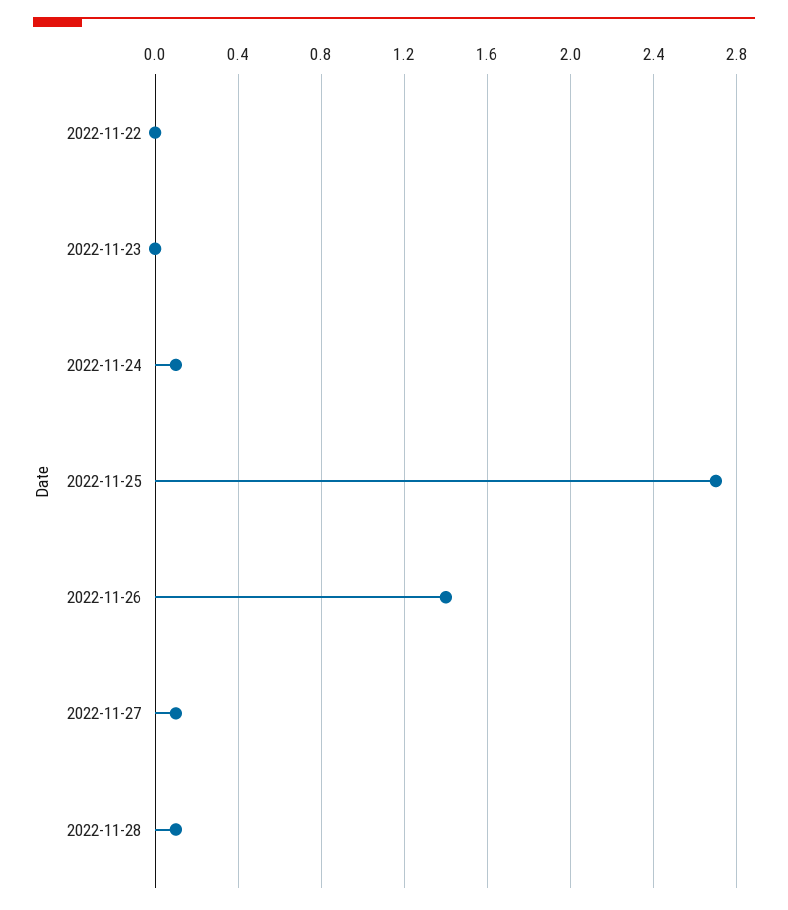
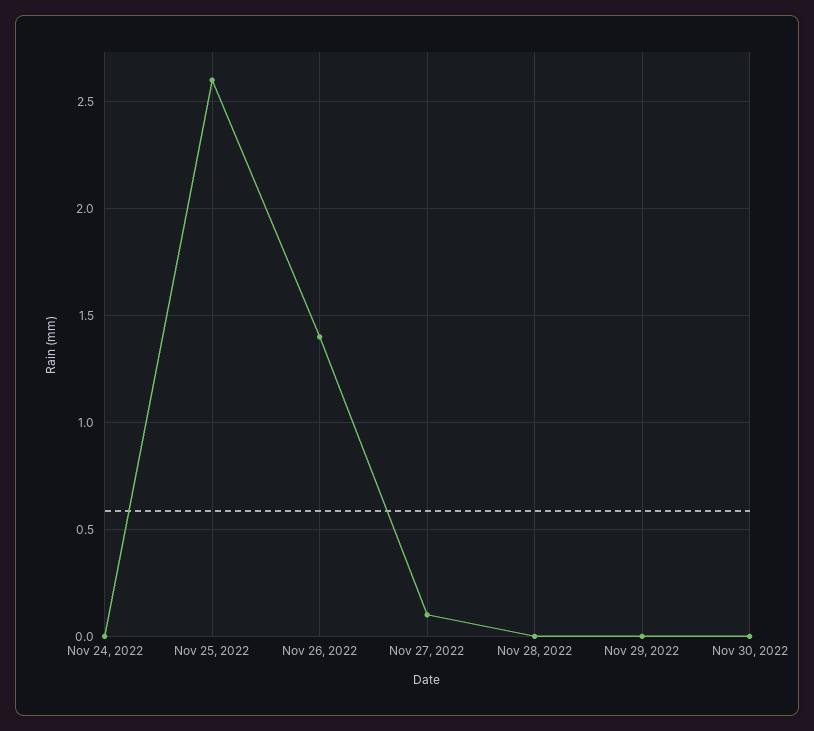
2022-11-22: 0 -> none
2022-11-23: 0 -> none
2022-11-24: 0.1 -> 0
2022-11-25: 2.7 -> 2.6
2022-11-28: 0.1 -> 0
Nov 29, 2022: none -> 0
Nov 30, 2022: none -> 0

